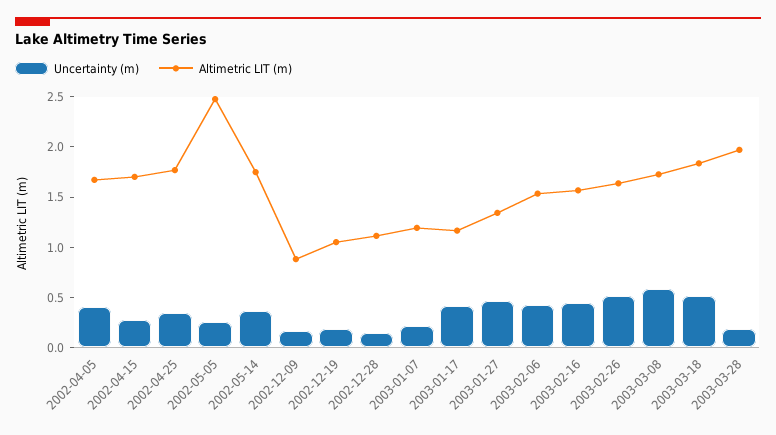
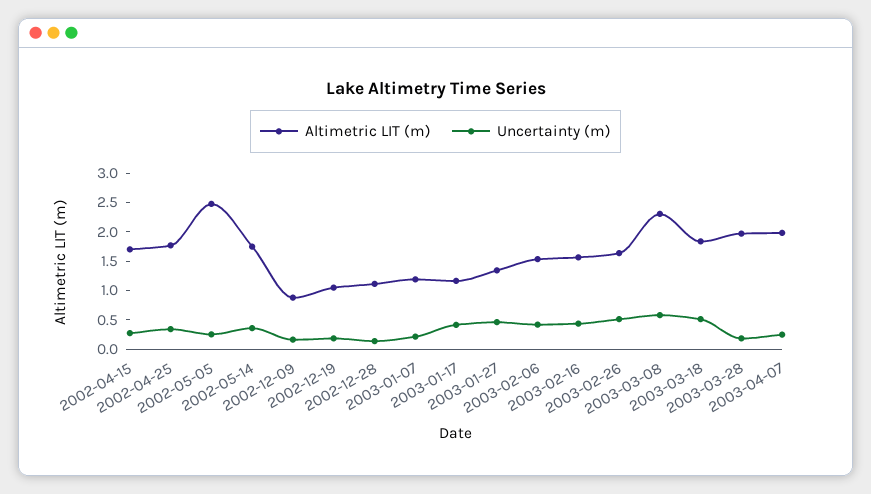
Uncertainty (m), 2002-04-05: 0.4 -> none
Altimetric LIT (m), 2002-04-05: 1.7 -> none
Altimetric LIT (m), 2003-03-08: 1.7 -> 2.25
Altimetric LIT (m), 2003-04-07: none -> 2
Uncertainty (m), 2003-04-07: none -> 0.25

